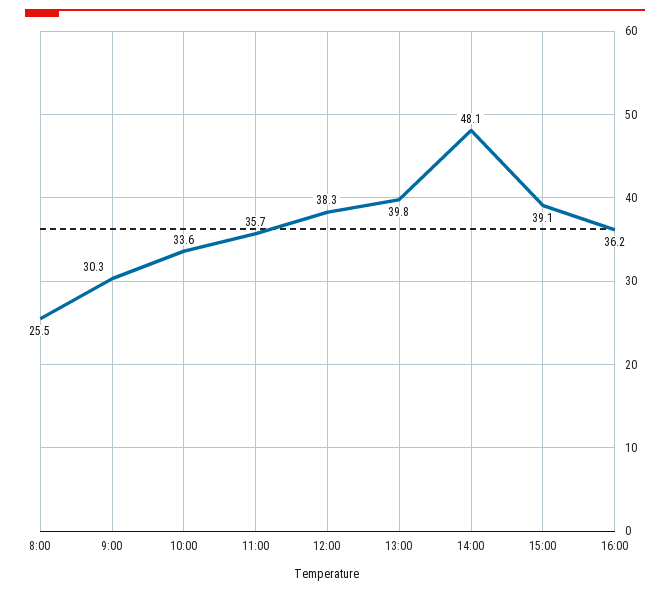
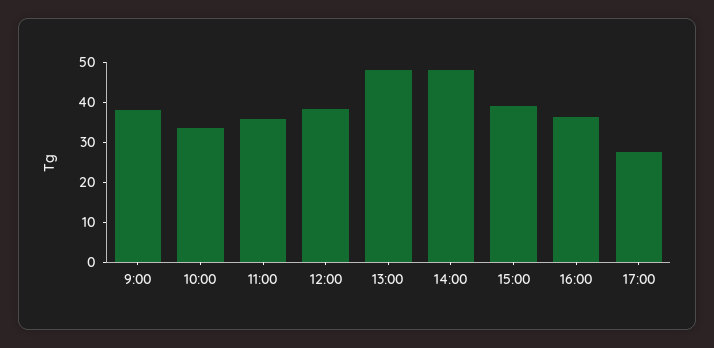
8:00: 25.5 -> none
9:00: 30.3 -> 37.5
13:00: 39.8 -> 47.5
17:00: none -> 27.5

